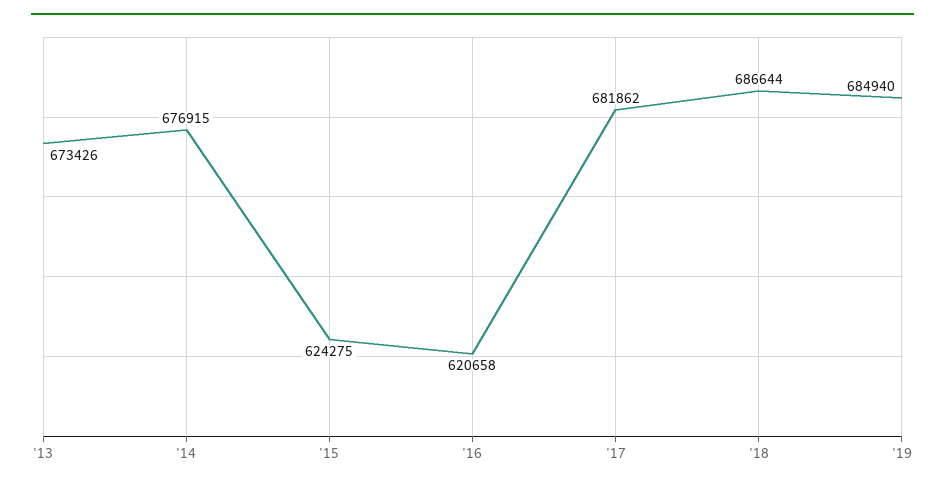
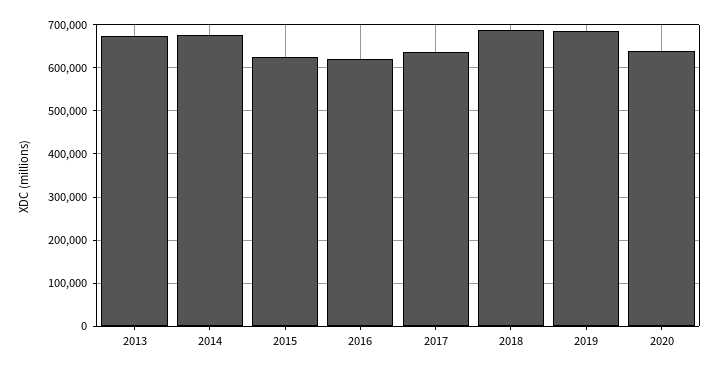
'17: 681862 -> 640000
2020: none -> 640000

